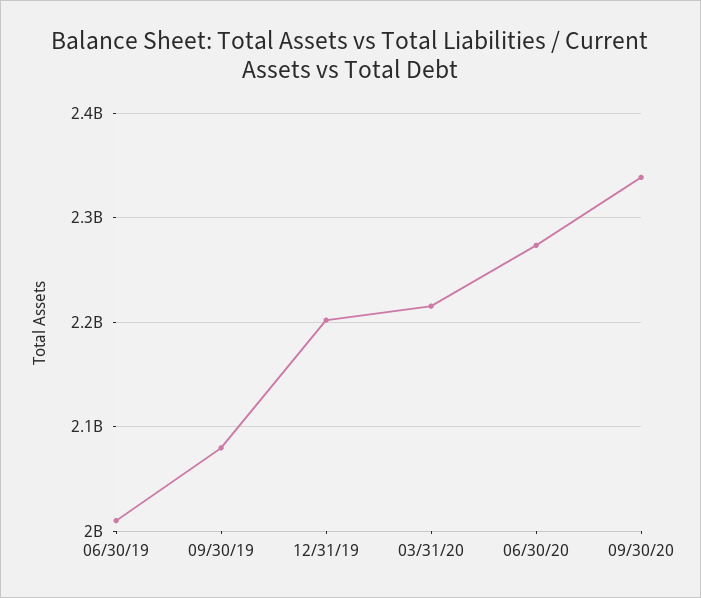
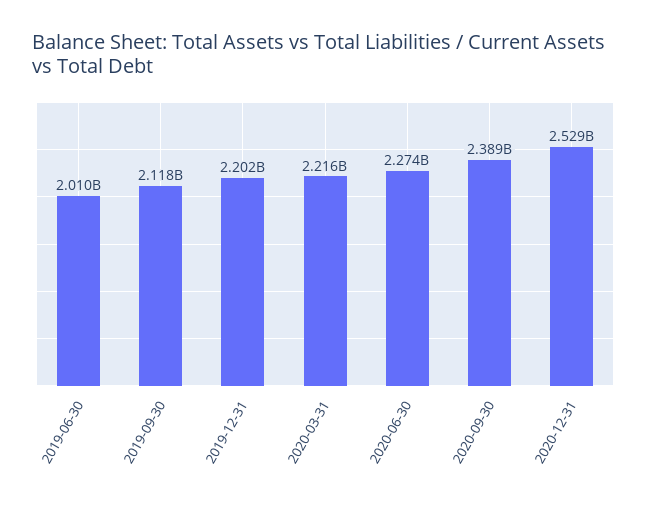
09/30/19: 2080000000 -> 2118000000
09/30/20: 2340000000 -> 2389000000
2020-12-31: none -> 2529000000

